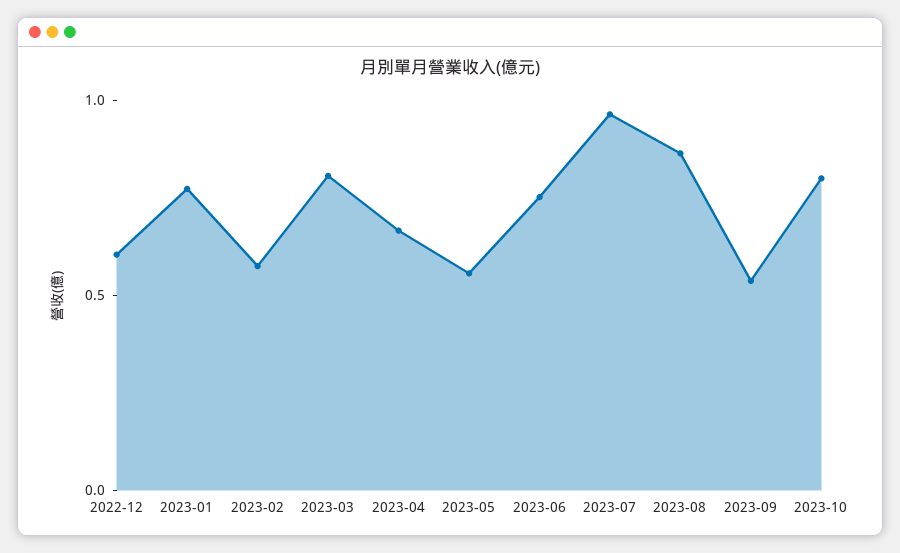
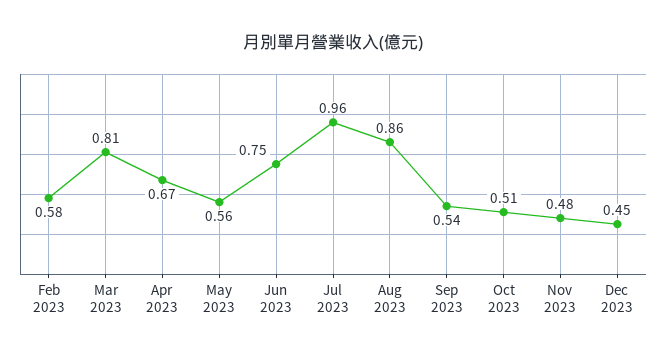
2022-12: 0.6 -> none
2023-01: 0.8 -> none
2023-10: 0.8 -> 0.51
Nov 2023: none -> 0.48
Dec 2023: none -> 0.45

